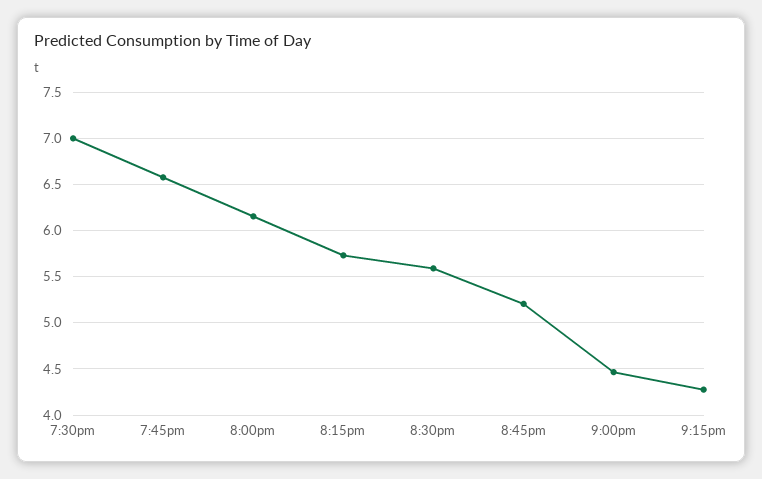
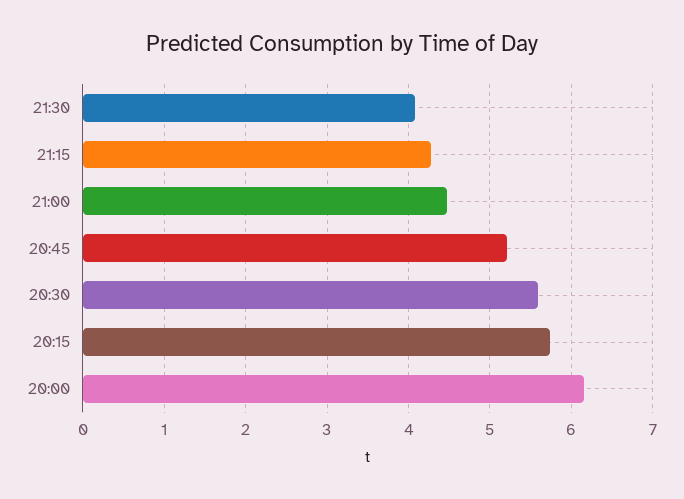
7:30pm: 7 -> none
7:45pm: 6.6 -> none
21:30: none -> 4.1

